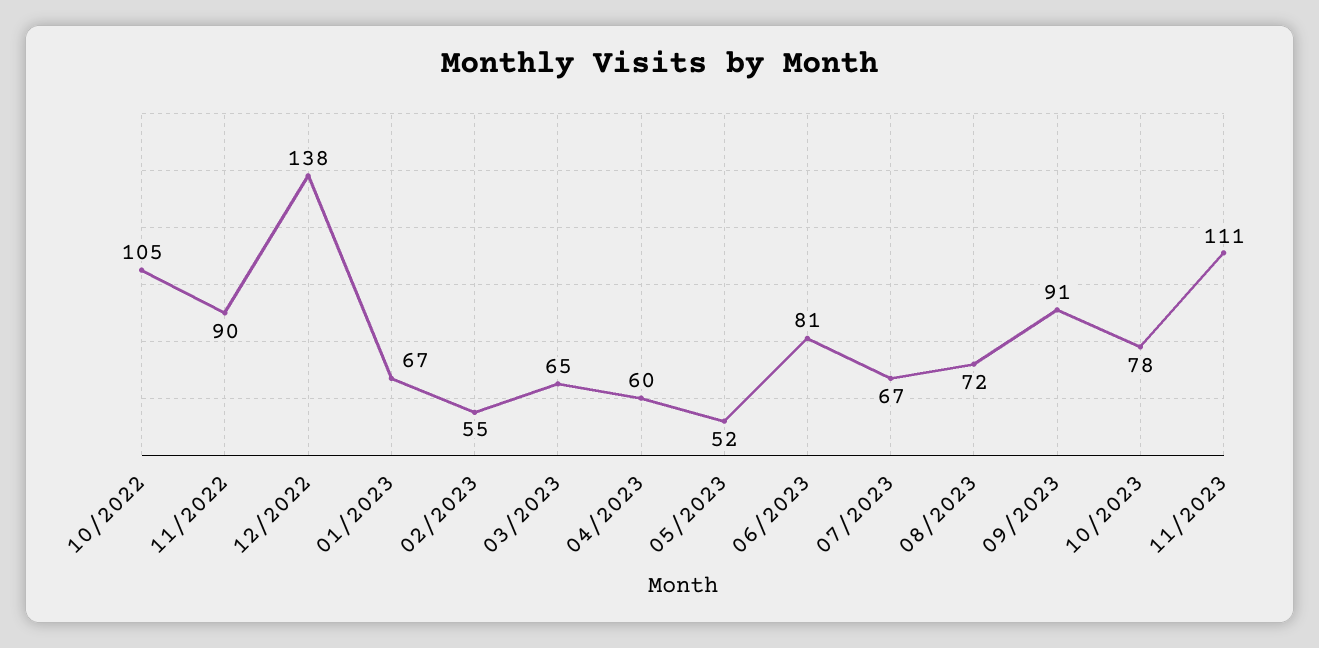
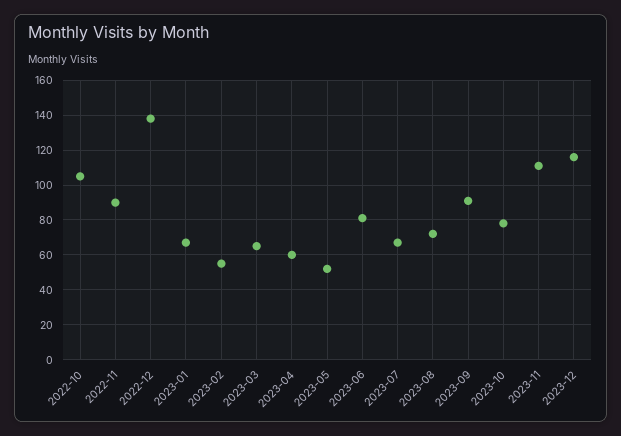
2023-12: none -> 115

